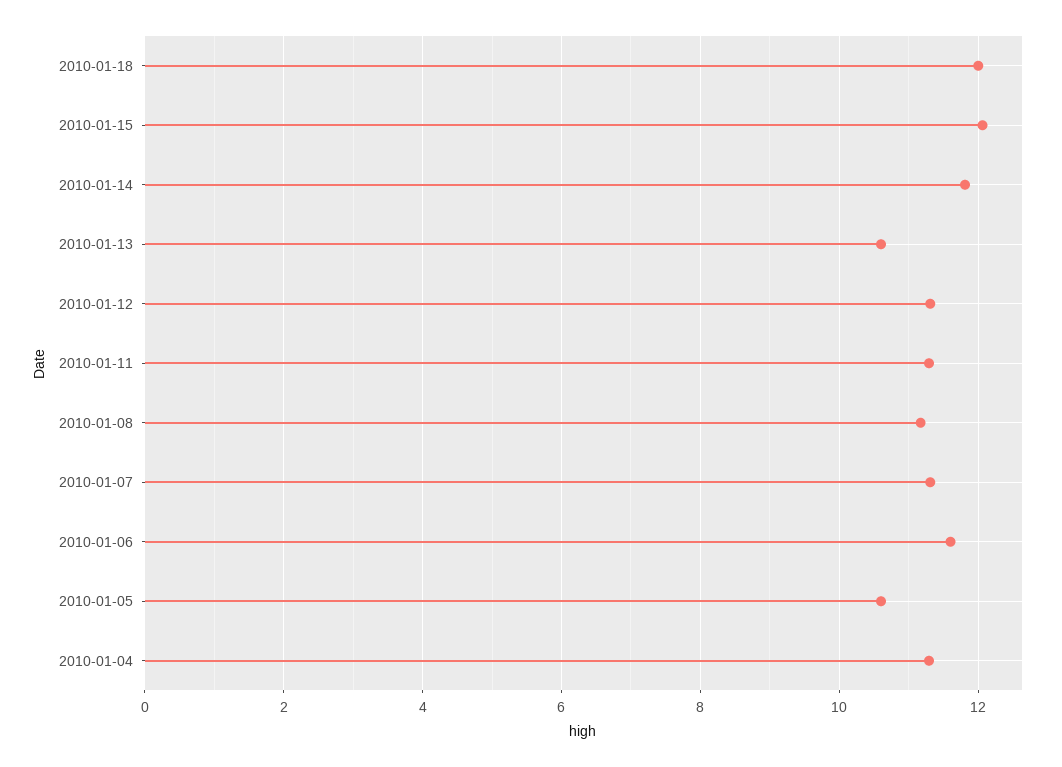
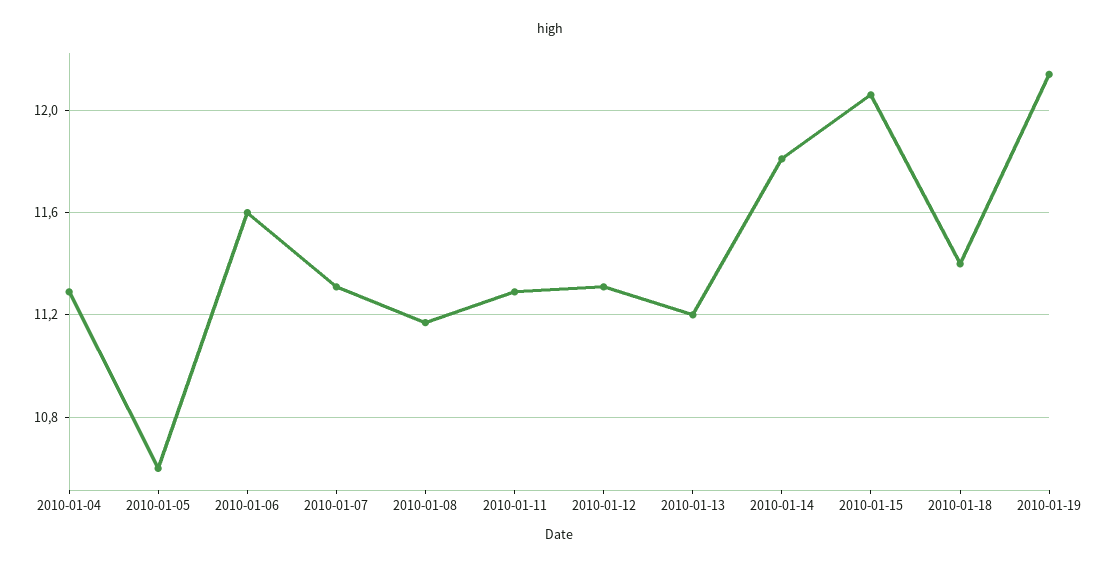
2010-01-18: 12 -> 11.4
2010-01-13: 10.6 -> 11.2
2010-01-19: none -> 12.15

